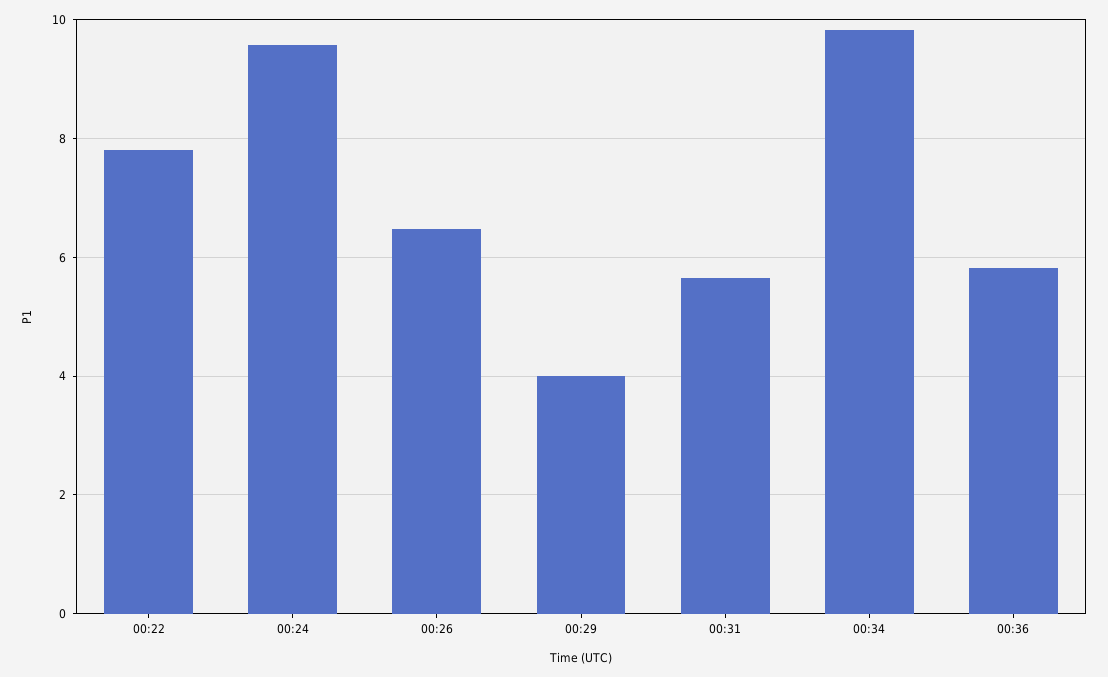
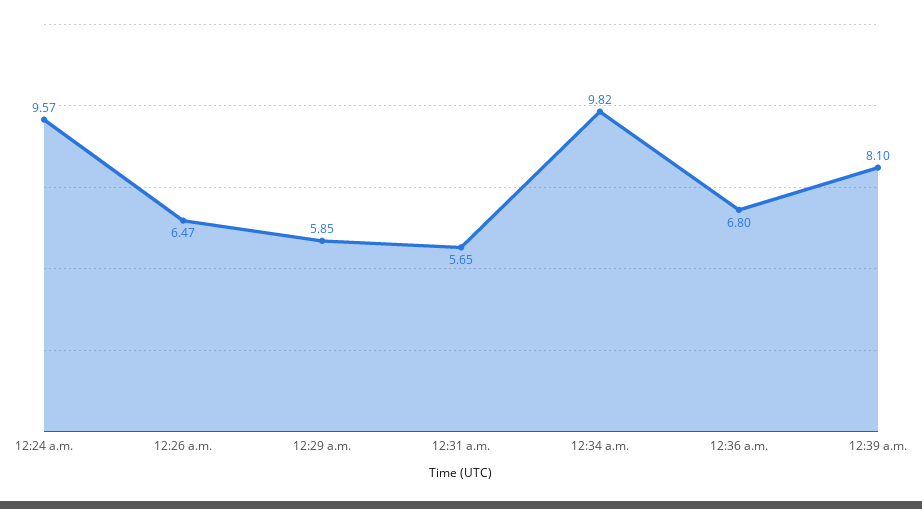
00:22: 7.8 -> none
00:29: 4 -> 5.85
00:36: 5.8 -> 6.8
12:39 a.m.: none -> 8.1

